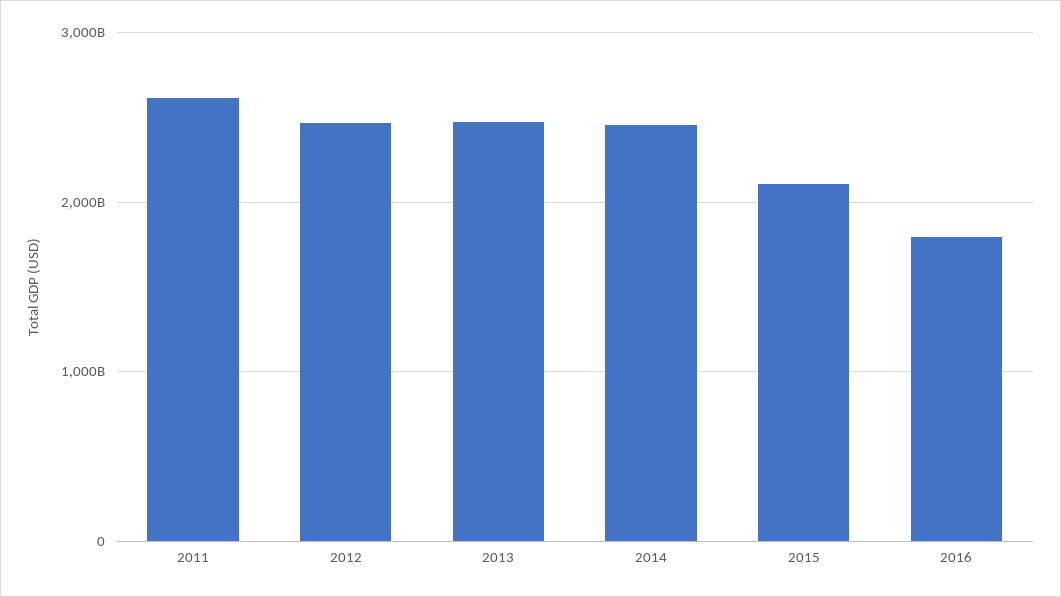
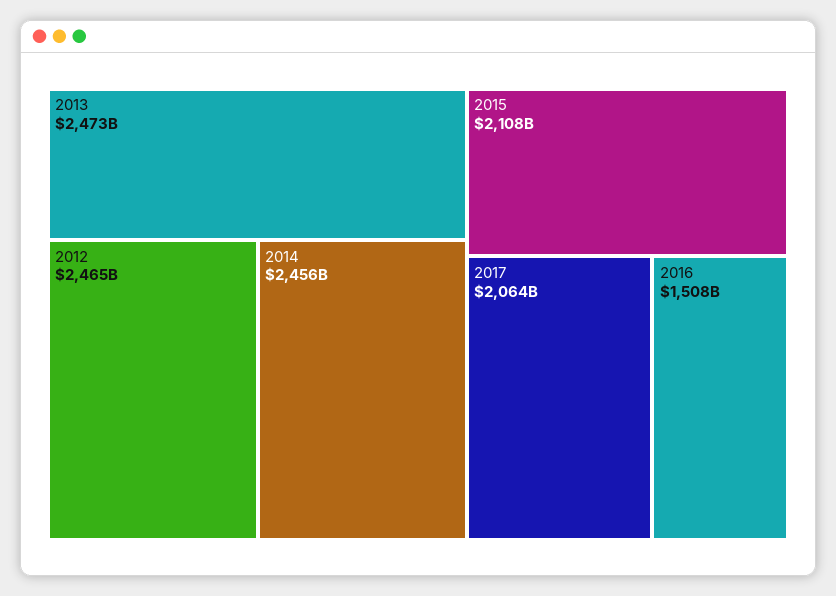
2011: 2600000000000 -> none
2016: 1800000000000 -> 1508000000000
2017: none -> 2064000000000

